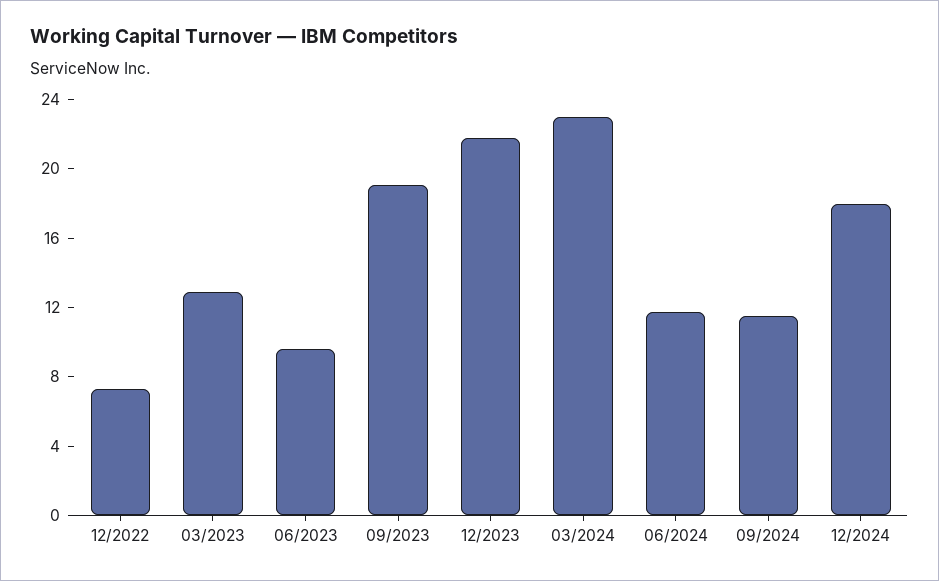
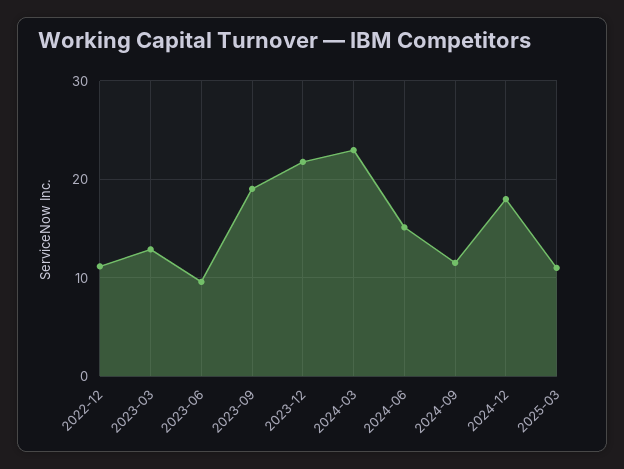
12/2022: 7 -> 11
06/2024: 12 -> 15
2025-03: none -> 11

